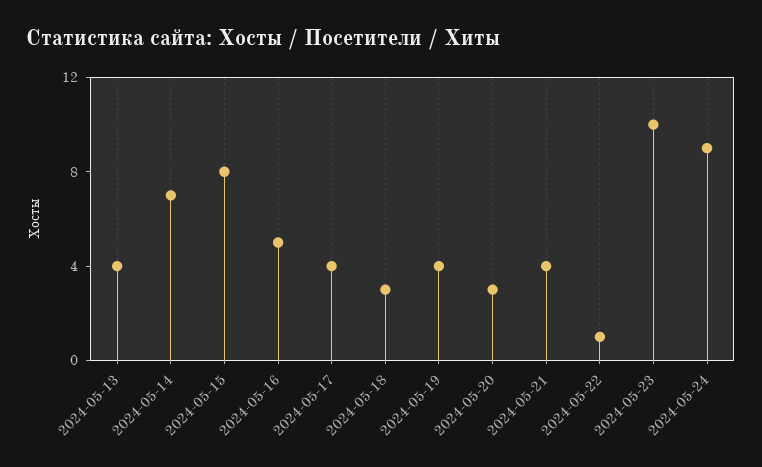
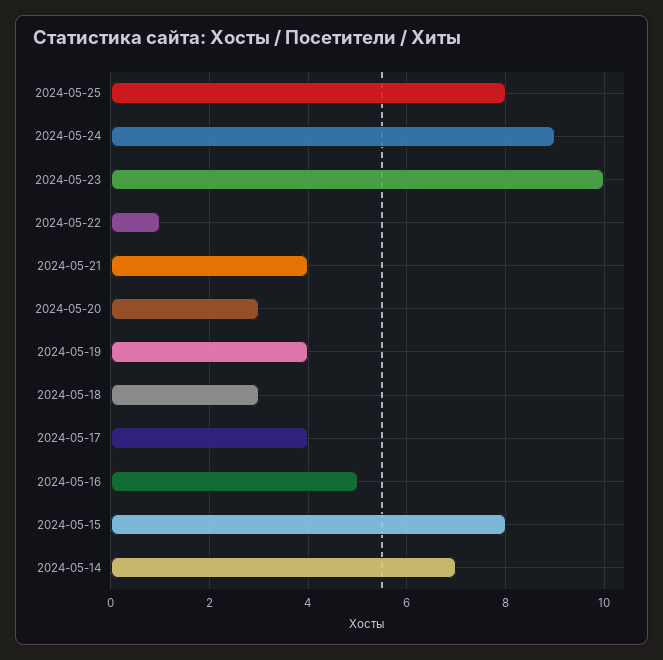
2024-05-13: 4 -> none
2024-05-25: none -> 8

